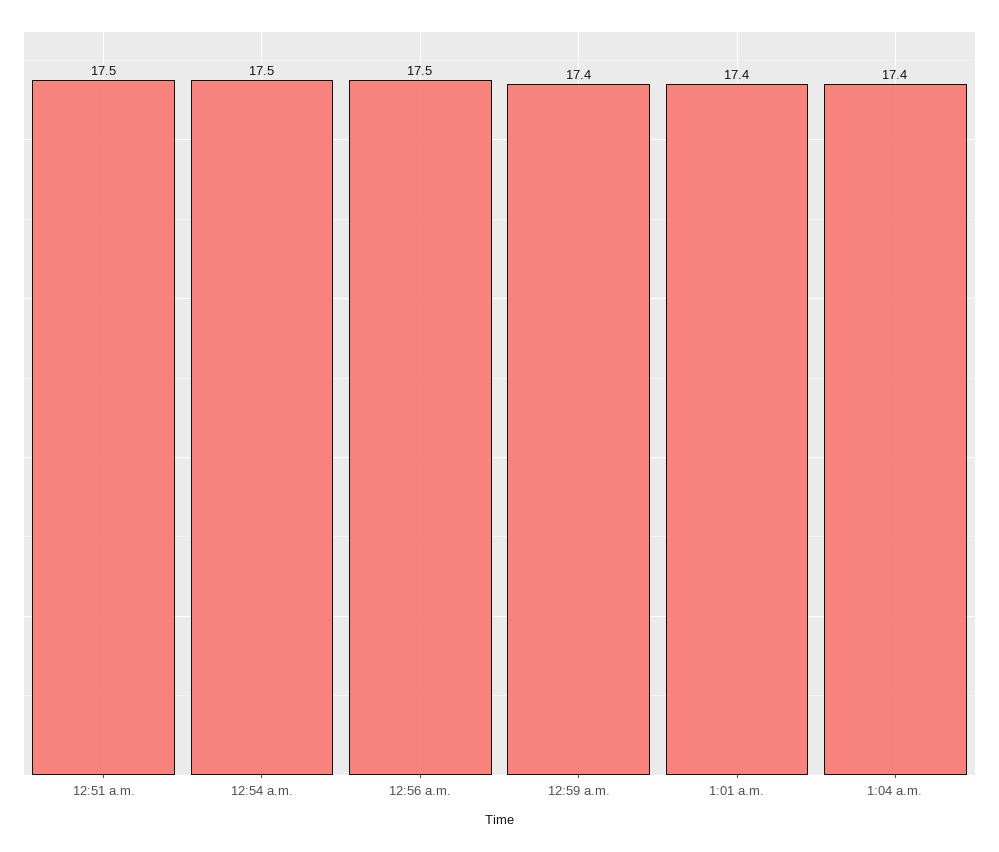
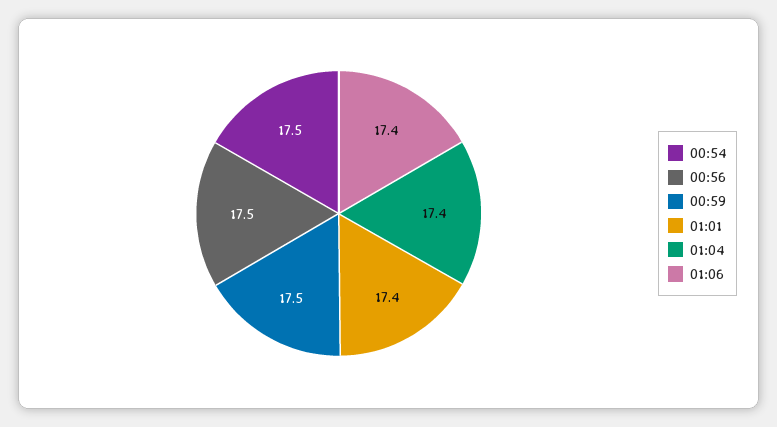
12:51 a.m.: 17.5 -> none
12:59 a.m.: 17.4 -> 17.5
01:06: none -> 17.4

